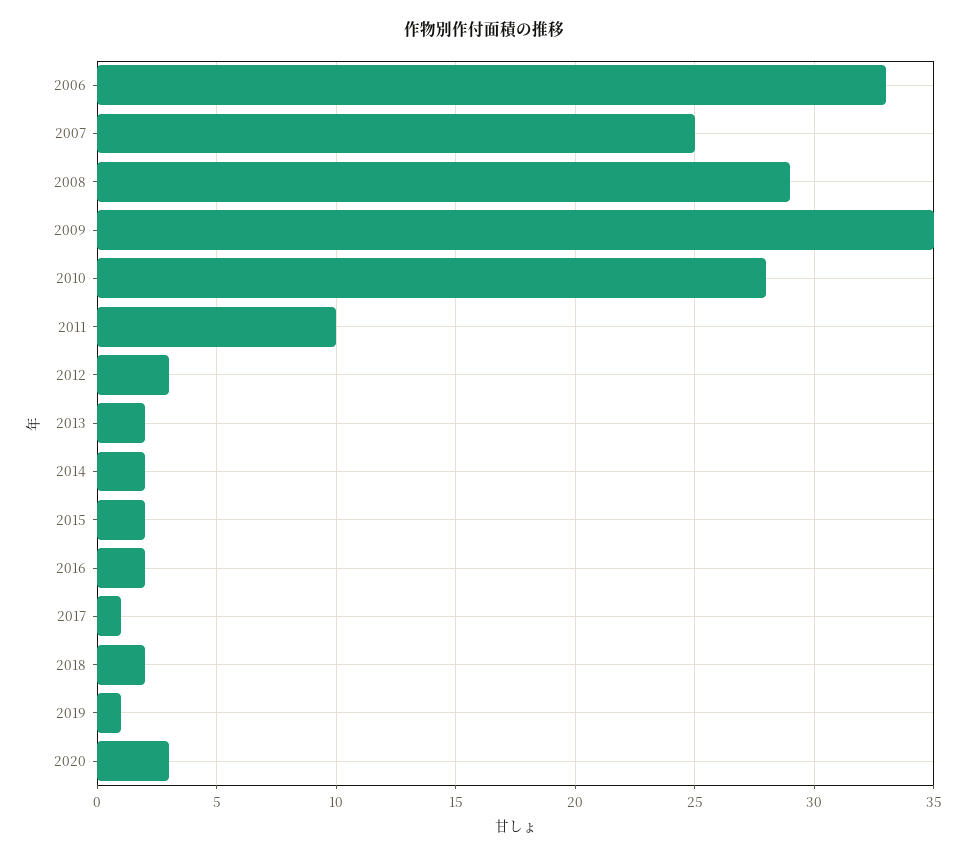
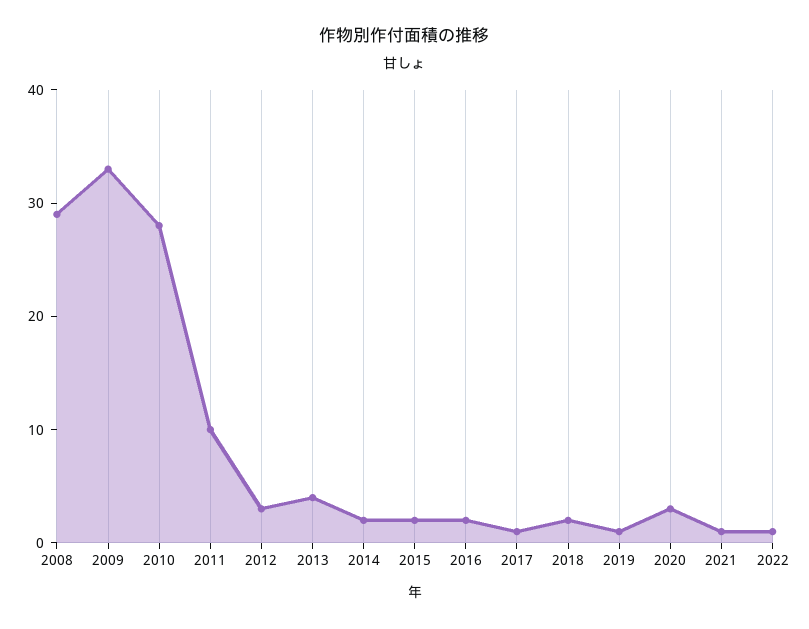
2006: 33 -> none
2007: 25 -> none
2009: 35 -> 33
2013: 2 -> 4
2021: none -> 1
2022: none -> 1

